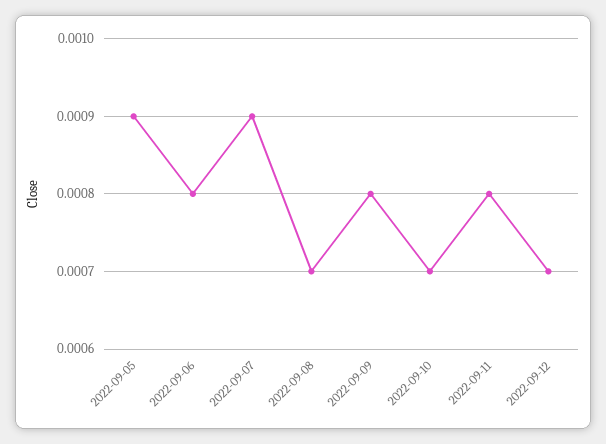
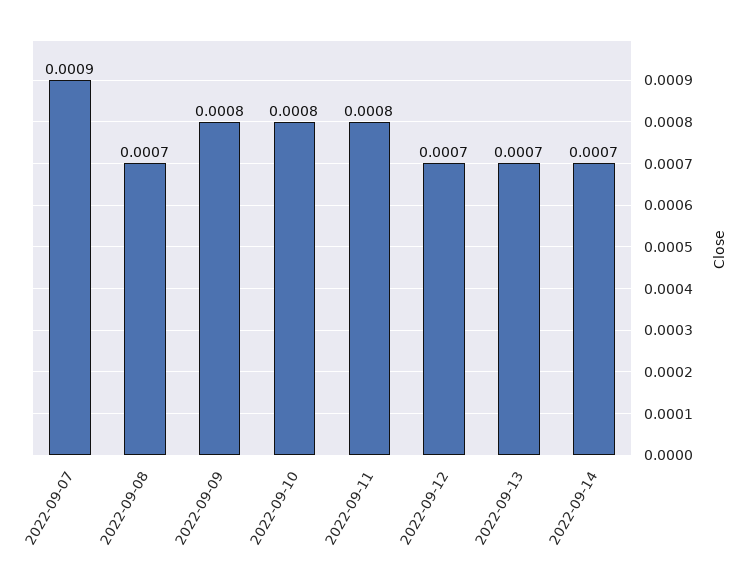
2022-09-05: 0.0009 -> none
2022-09-06: 0.0008 -> none
2022-09-10: 0.0007 -> 0.0008
2022-09-13: none -> 0.0007
2022-09-14: none -> 0.0007

